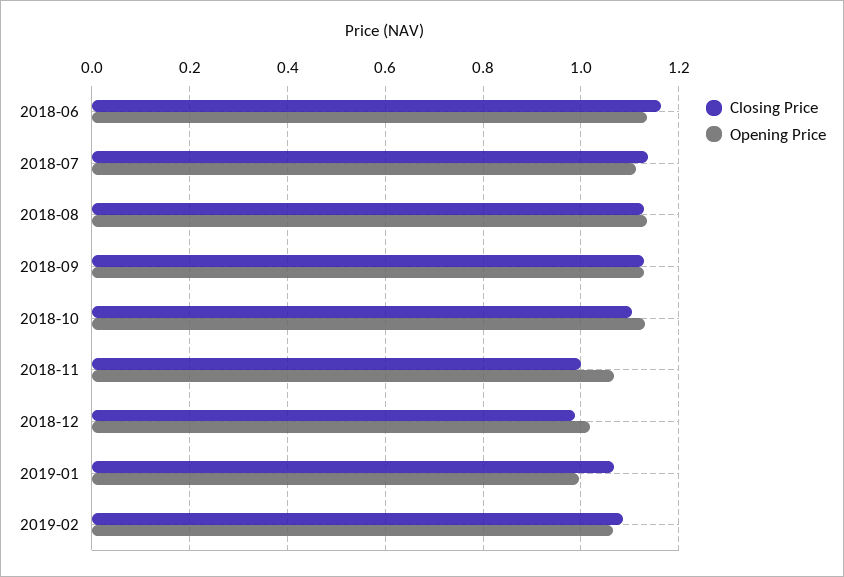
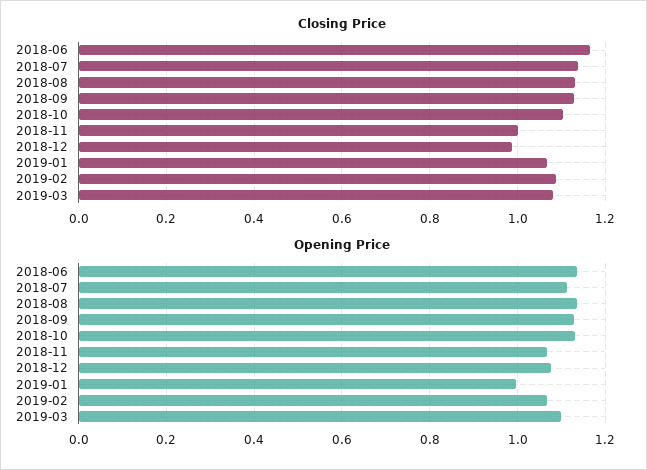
Opening Price, 2018-12: 1.02 -> 1.08
Closing Price, 2019-03: none -> 1.08
Opening Price, 2019-03: none -> 1.1

